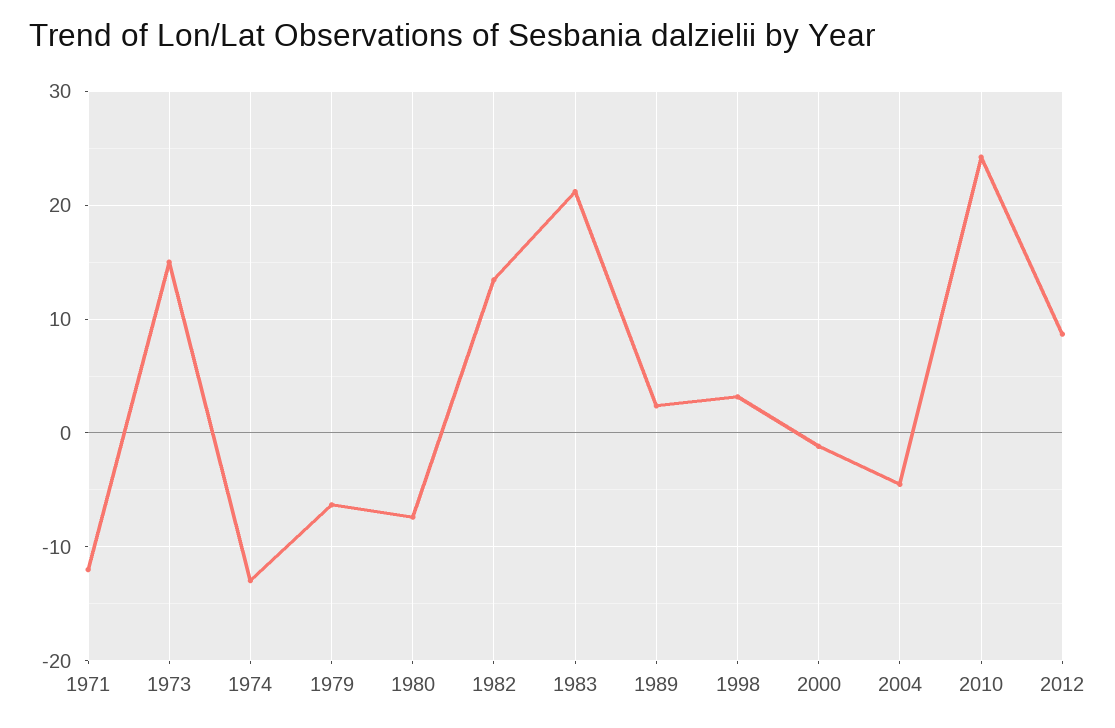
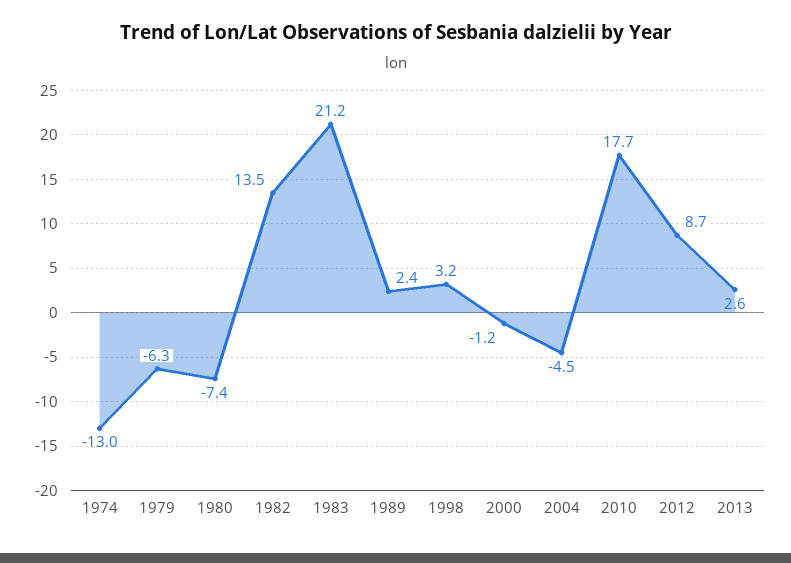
1971: -12 -> none
1973: 15 -> none
2010: 24 -> 17.7
2013: none -> 2.6

